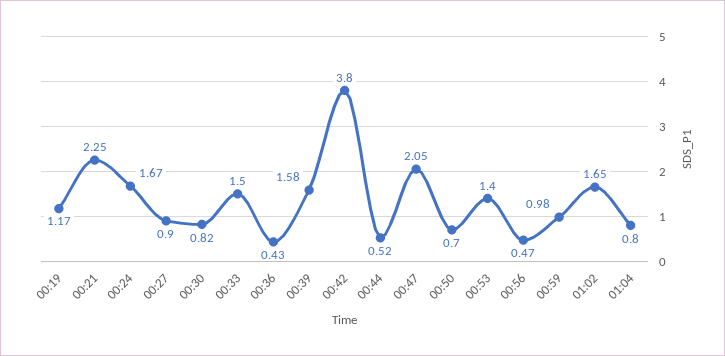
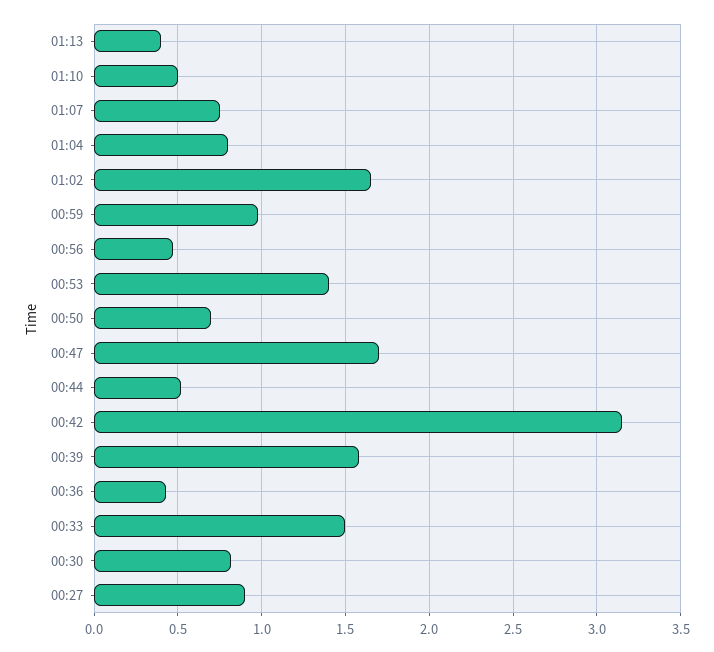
00:19: 1.17 -> none
00:21: 2.25 -> none
00:24: 1.67 -> none
00:42: 3.8 -> 3.15
00:47: 2.05 -> 1.7
01:13: none -> 0.4
01:10: none -> 0.5
01:07: none -> 0.75

